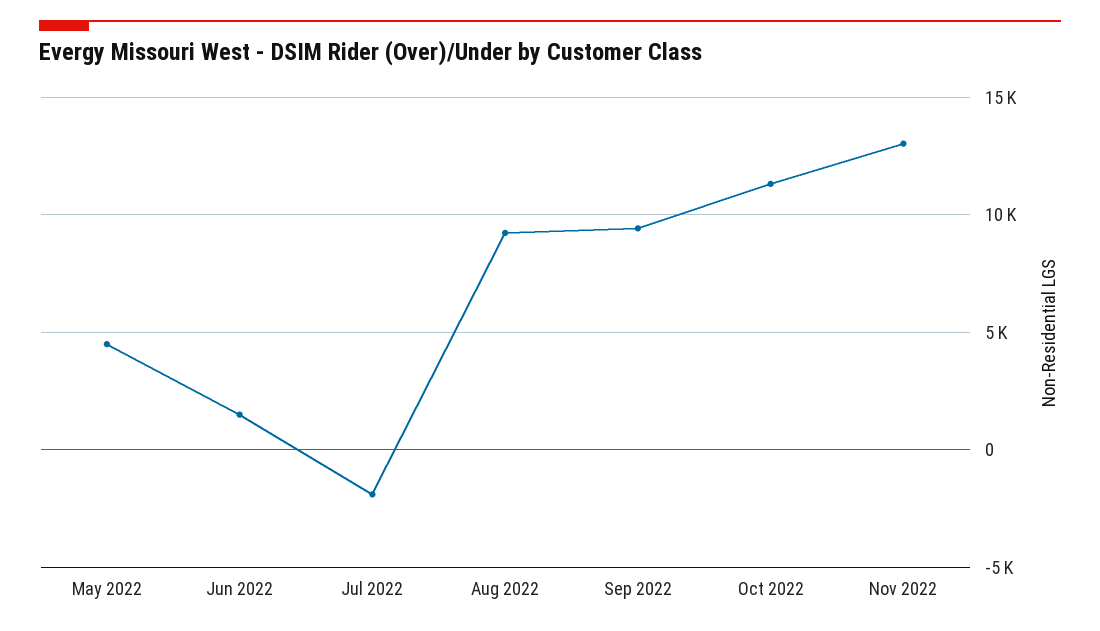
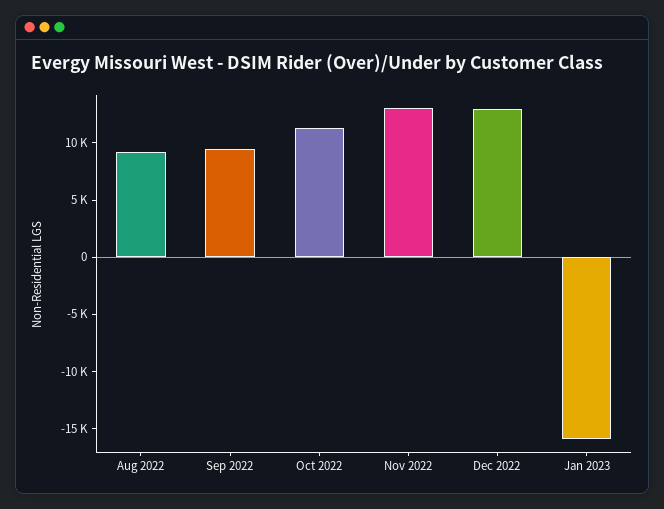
May 2022: 4500 -> none
Jun 2022: 1500 -> none
Jul 2022: -2000 -> none
Dec 2022: none -> 13000
Jan 2023: none -> -16000

